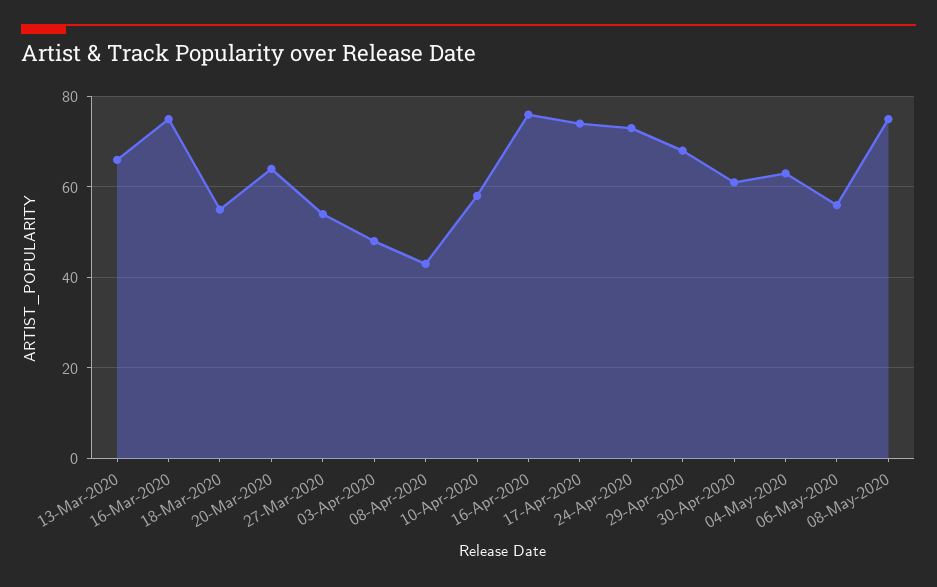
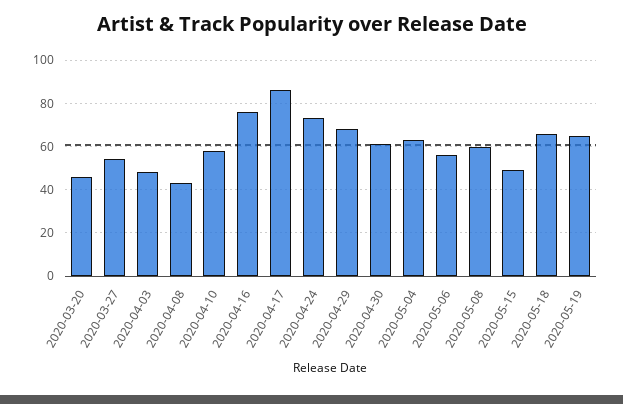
13-Mar-2020: 65 -> none
16-Mar-2020: 75 -> none
18-Mar-2020: 55 -> none
20-Mar-2020: 65 -> 45
17-Apr-2020: 75 -> 85
08-May-2020: 75 -> 60
2020-05-15: none -> 50
2020-05-18: none -> 65
2020-05-19: none -> 65

